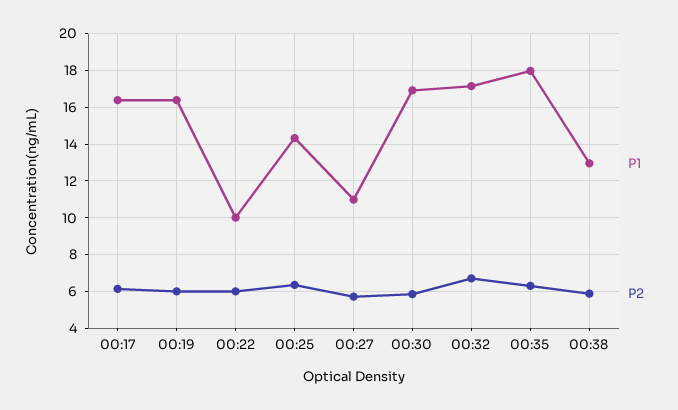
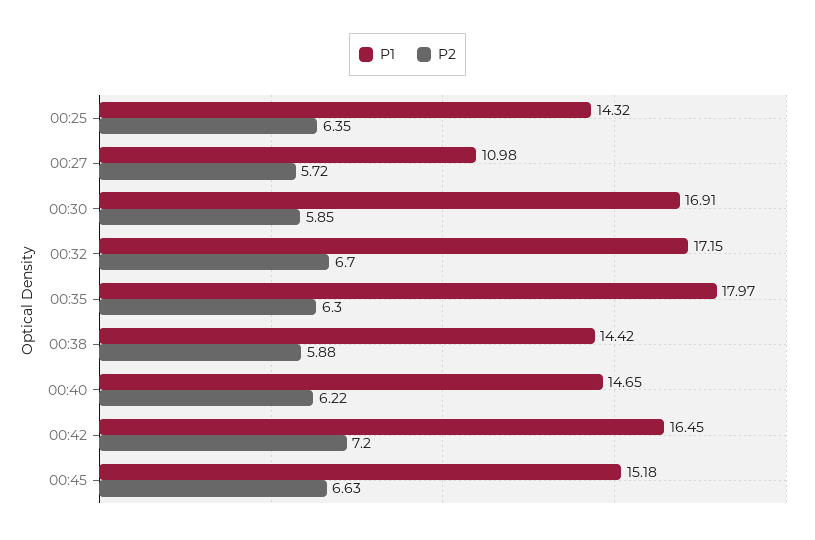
P1, 00:17: 16.5 -> none
P2, 00:17: 6 -> none
P1, 00:19: 16.5 -> none
P2, 00:19: 6 -> none
P1, 00:22: 10 -> none
P2, 00:22: 6 -> none
P1, 00:38: 13 -> 14.42
P1, 00:40: none -> 14.65
P2, 00:40: none -> 6.22
P1, 00:42: none -> 16.45
P2, 00:42: none -> 7.2
P1, 00:45: none -> 15.18
P2, 00:45: none -> 6.63

